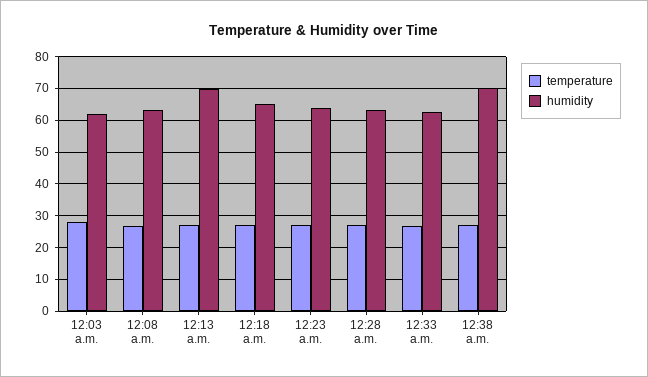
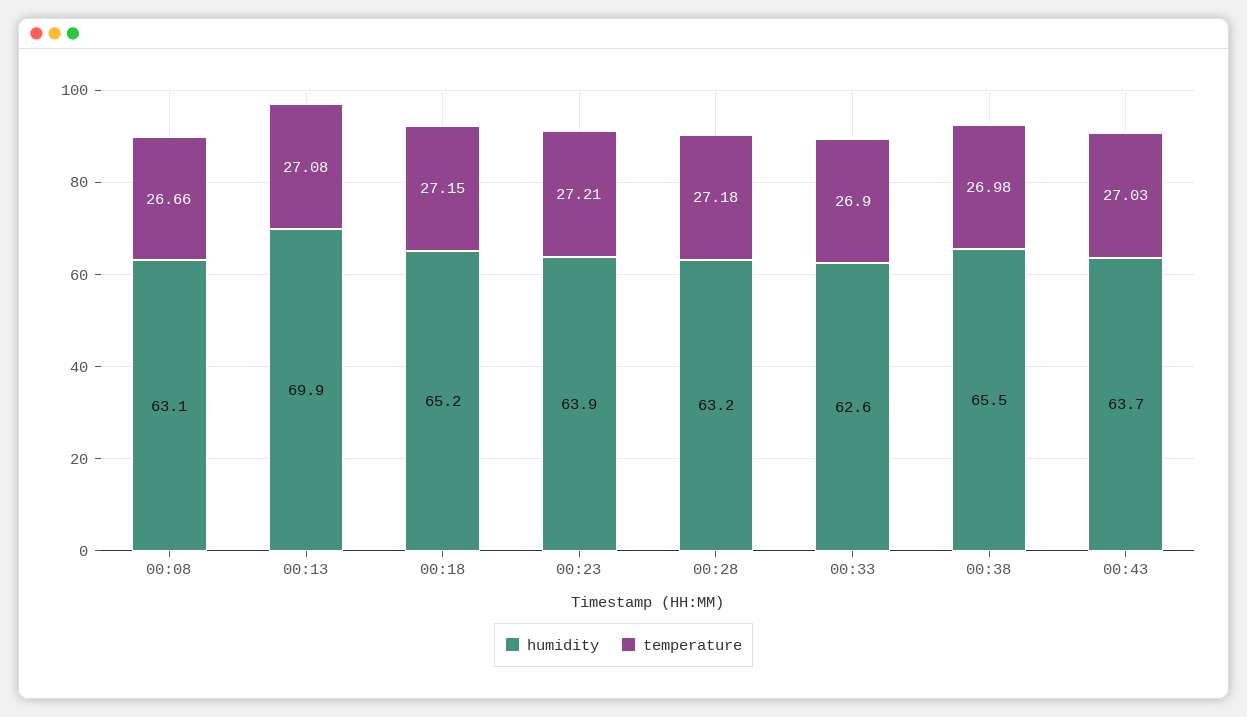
temperature, 12:03 a.m.: 28 -> none
humidity, 12:03 a.m.: 62 -> none
humidity, 12:38 a.m.: 70 -> 65.5
humidity, 00:43: none -> 63.7
temperature, 00:43: none -> 27.03

